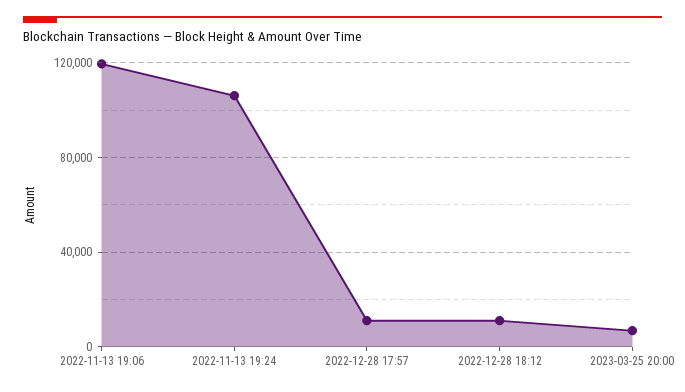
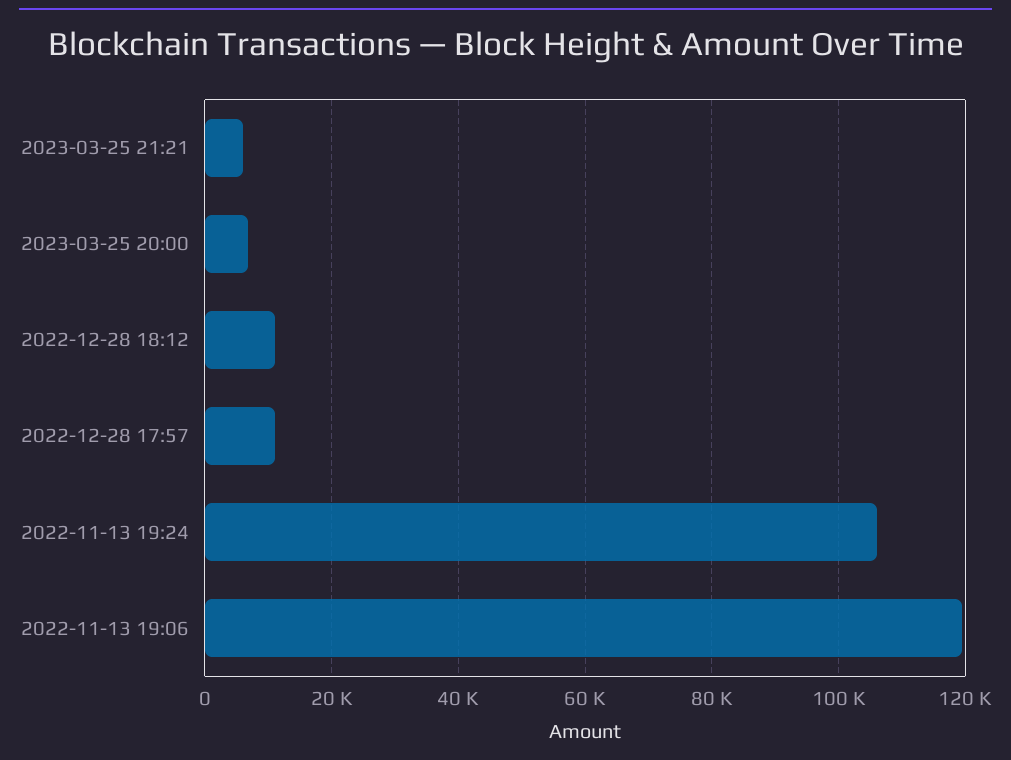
2023-03-25 21:21: none -> 6000

